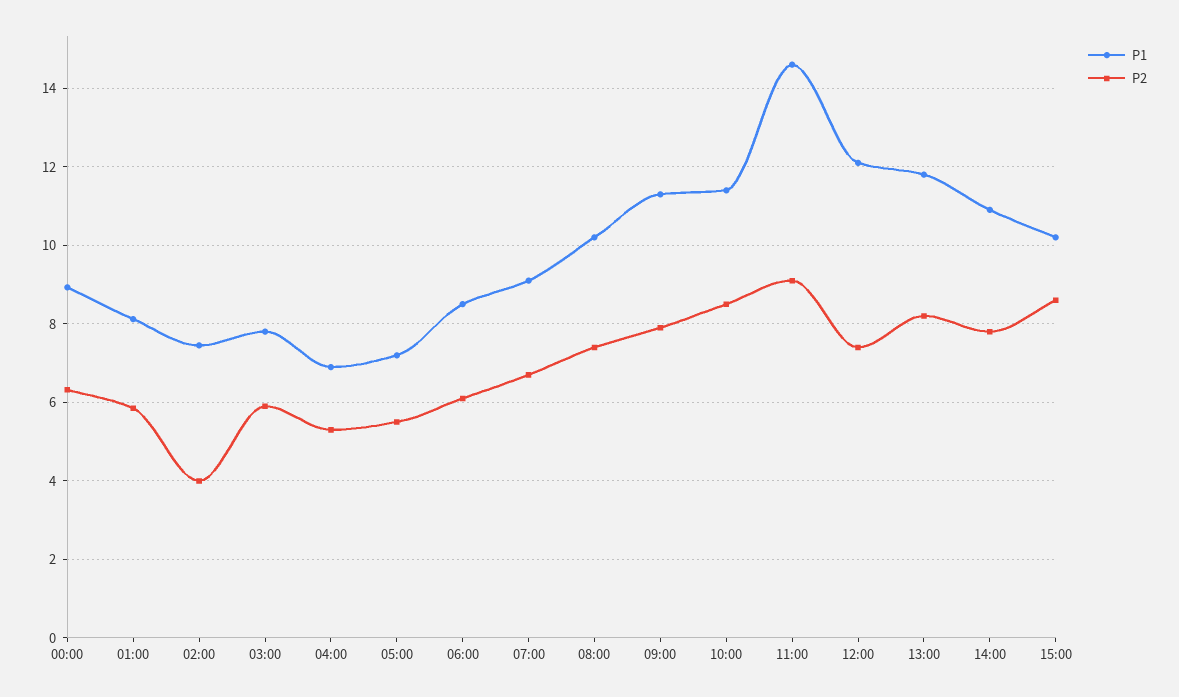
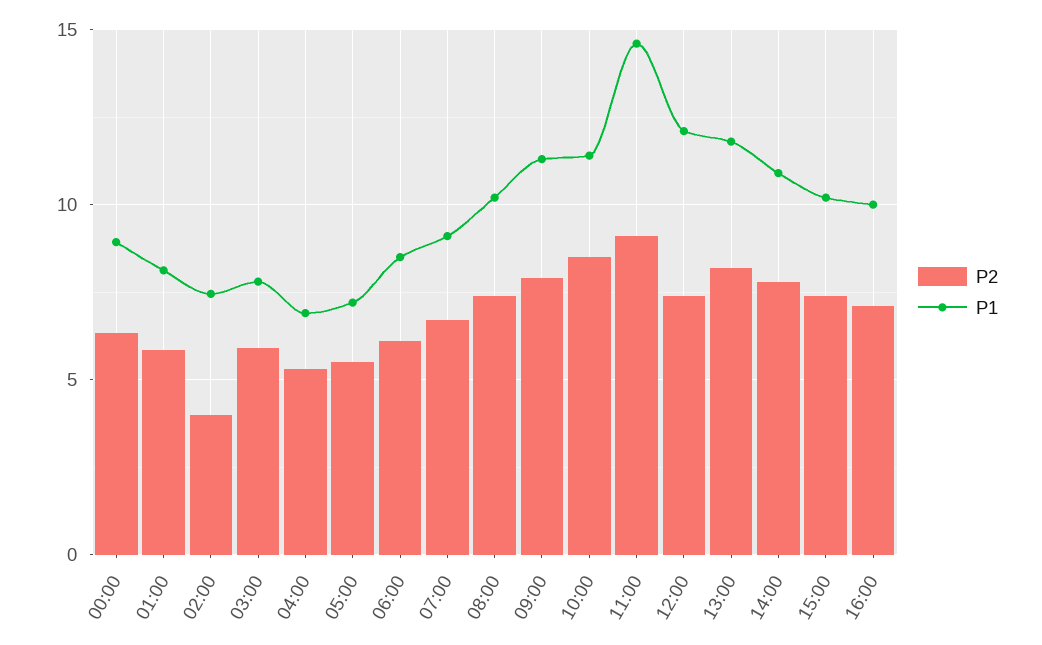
P2, 15:00: 8.6 -> 7.5
P2, 16:00: none -> 7
P1, 16:00: none -> 10

